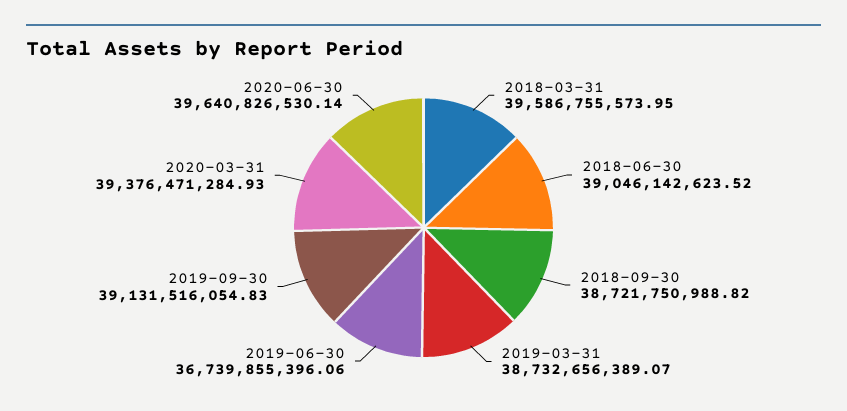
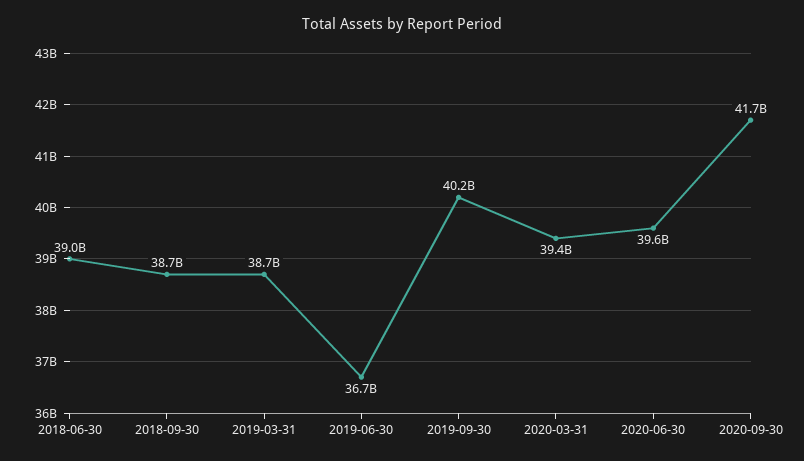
2018-03-31: 39586755573.95 -> none
2019-09-30: 39131516054.83 -> 40200000000
2020-09-30: none -> 41700000000

